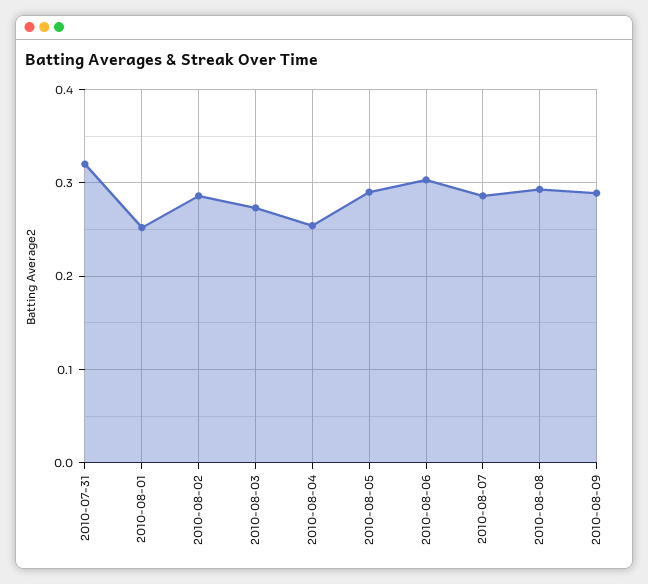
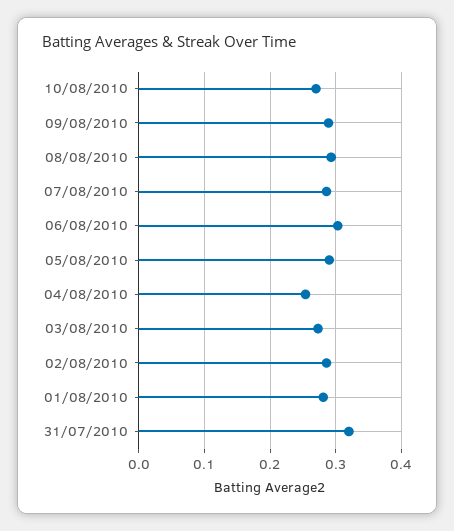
2010-08-01: 0.25 -> 0.28
10/08/2010: none -> 0.27

